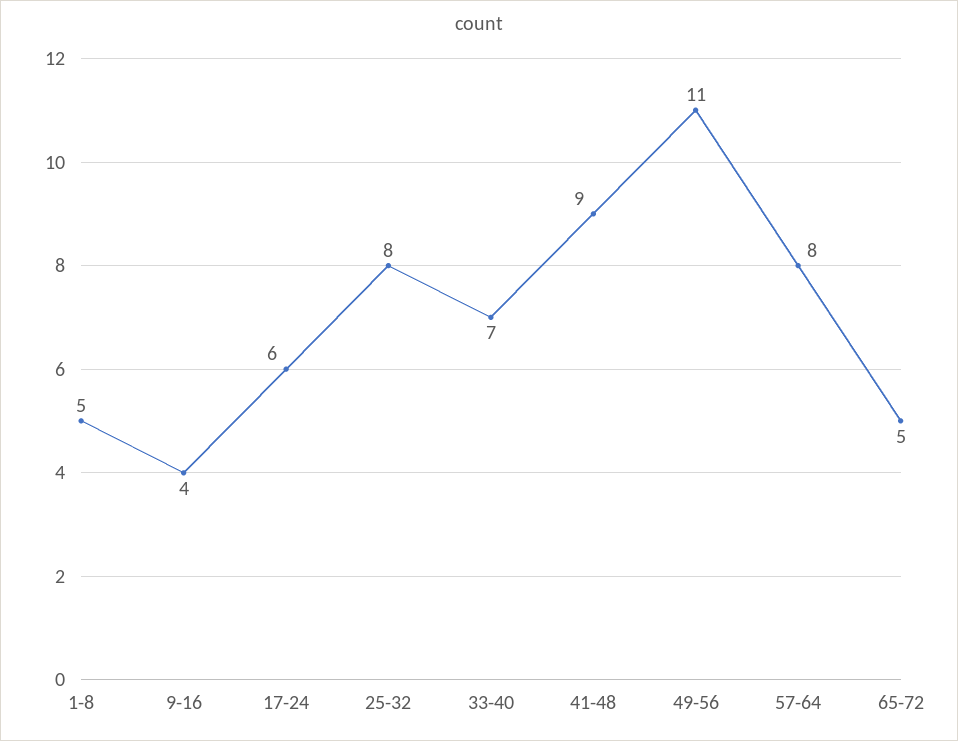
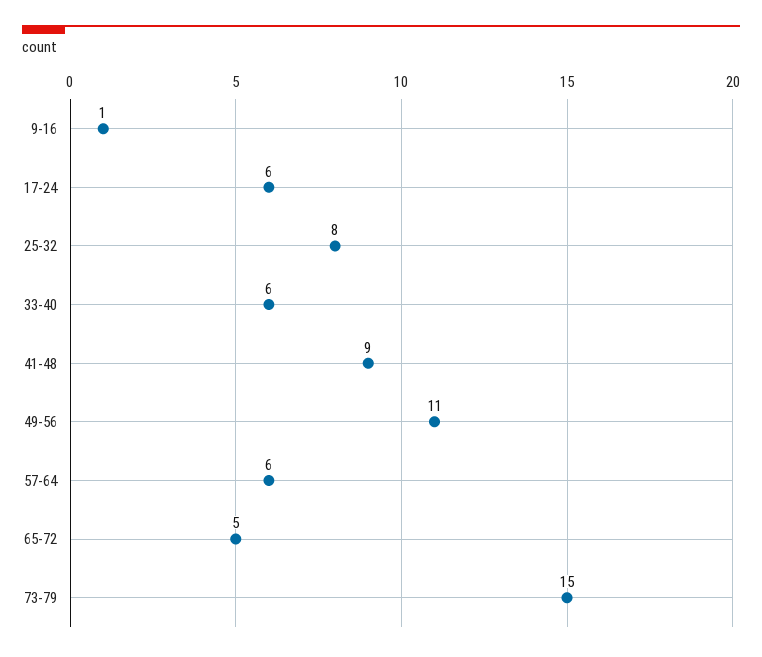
1-8: 5 -> none
9-16: 4 -> 1
33-40: 7 -> 6
57-64: 8 -> 6
73-79: none -> 15

